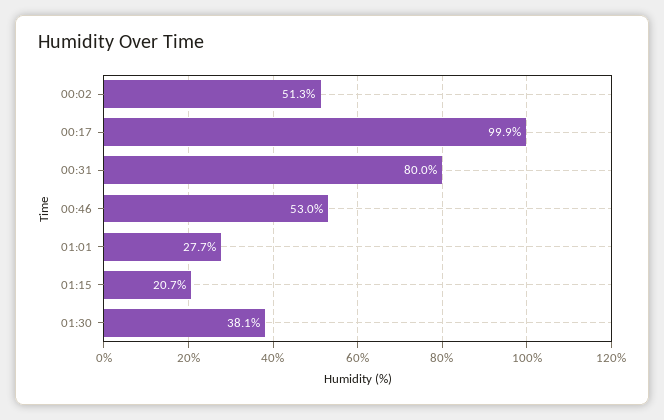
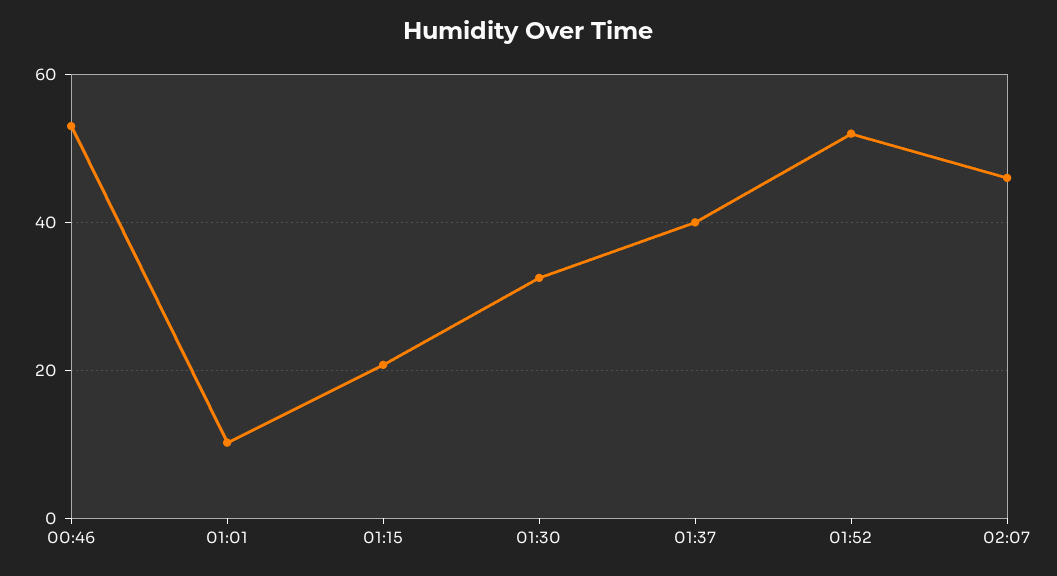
00:02: 51.3 -> none
00:17: 99.9 -> none
00:31: 80 -> none
01:01: 27.7 -> 10
01:30: 38.1 -> 32
01:37: none -> 40
01:52: none -> 52
02:07: none -> 46

